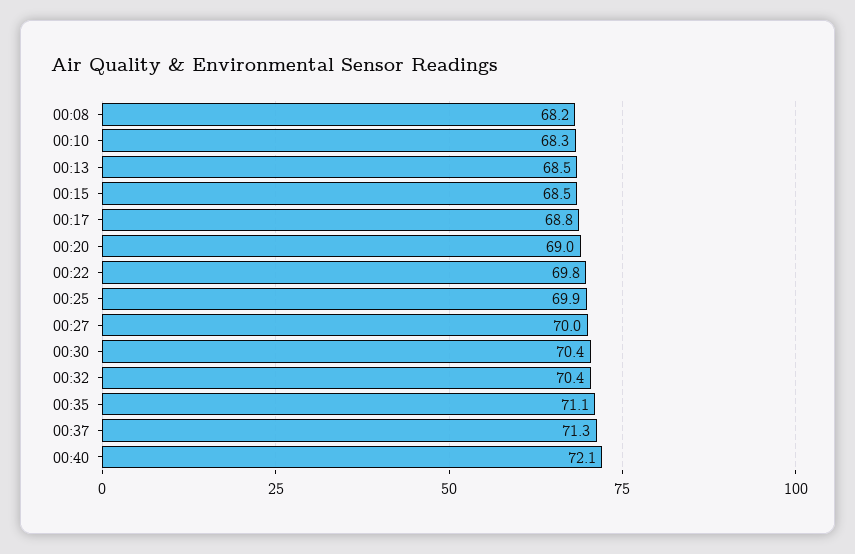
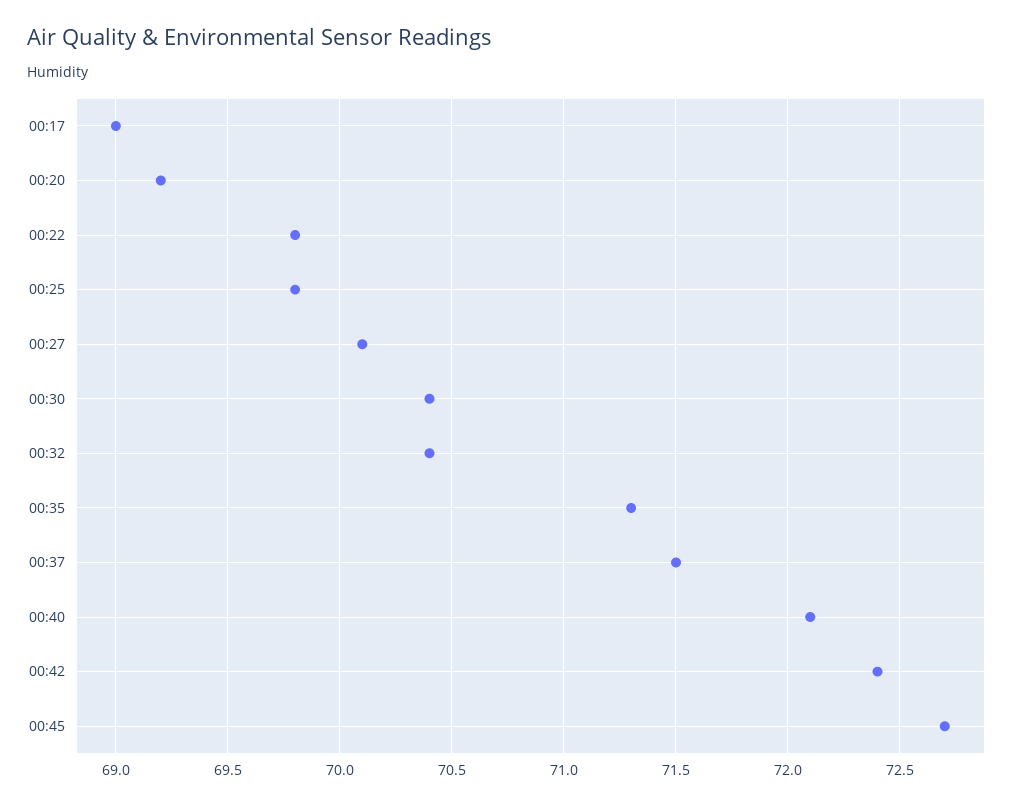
00:08: 68.2 -> none
00:10: 68.3 -> none
00:13: 68.5 -> none
00:15: 68.5 -> none
00:17: 68.8 -> 69
00:20: 69 -> 69.2
00:25: 69.9 -> 69.8
00:27: 70 -> 70.1
00:35: 71.1 -> 71.3
00:37: 71.3 -> 71.5
00:42: none -> 72.4
00:45: none -> 72.7

